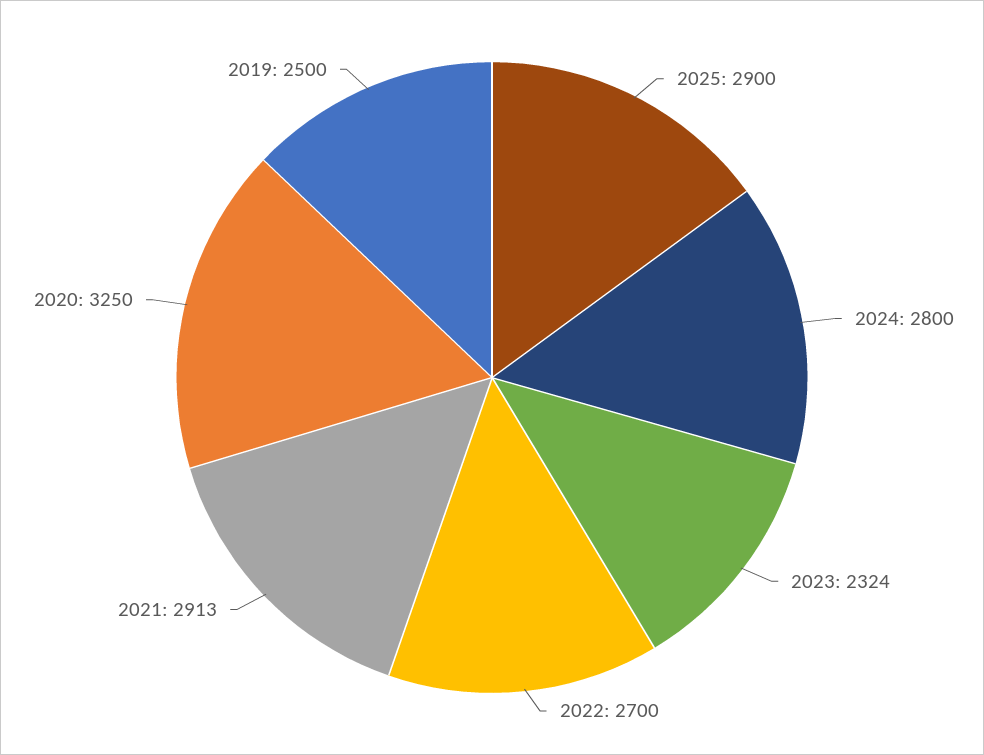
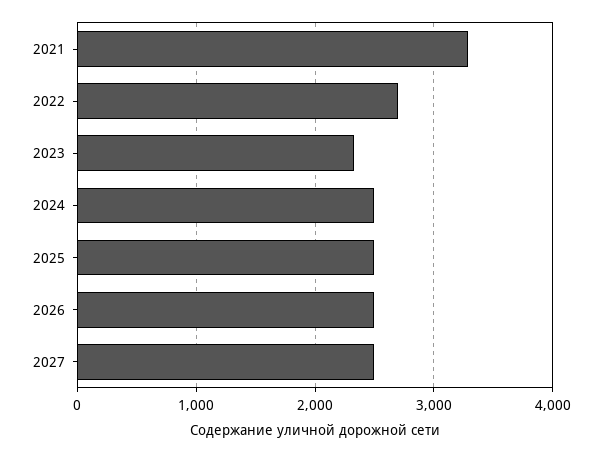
2025: 2900 -> 2500
2024: 2800 -> 2500
2021: 2913 -> 3300
2020: 3250 -> none
2019: 2500 -> none
2026: none -> 2500
2027: none -> 2500

